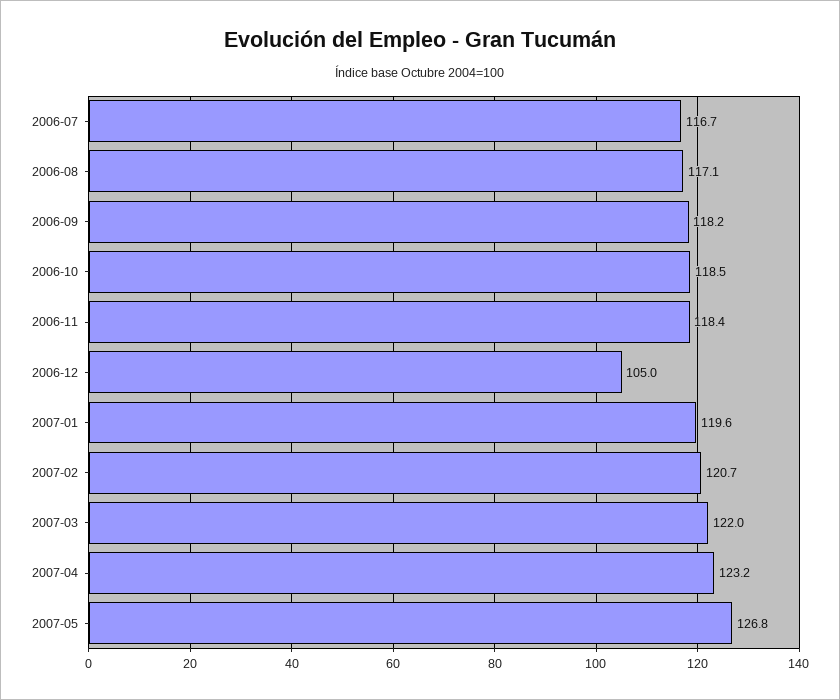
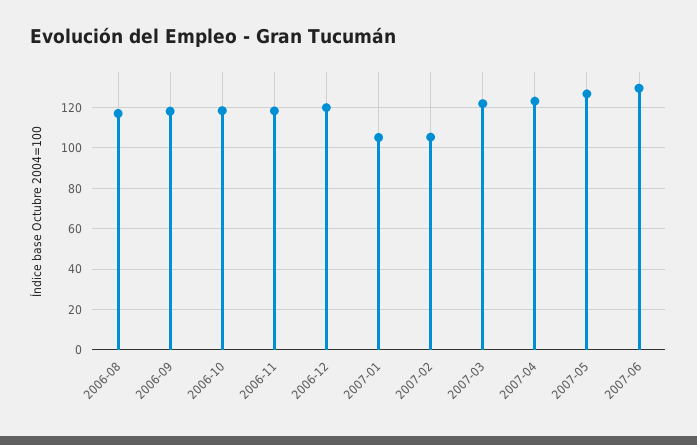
2006-07: 116.7 -> none
2006-12: 105 -> 120
2007-01: 119.6 -> 105
2007-02: 120.7 -> 105
2007-06: none -> 130

